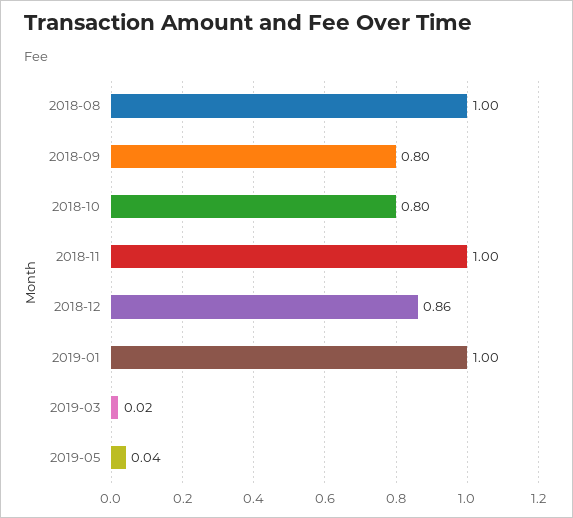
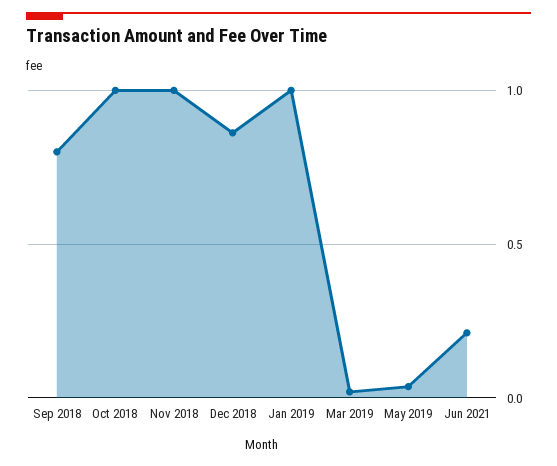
2018-08: 1 -> none
2018-10: 0.8 -> 1
Jun 2021: none -> 0.2

